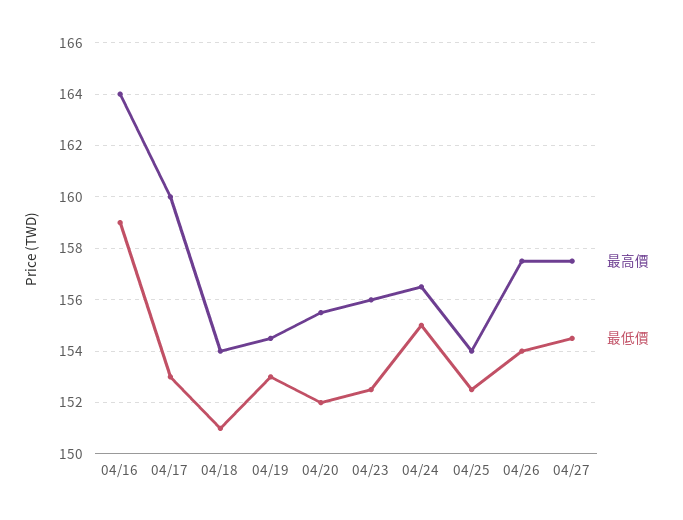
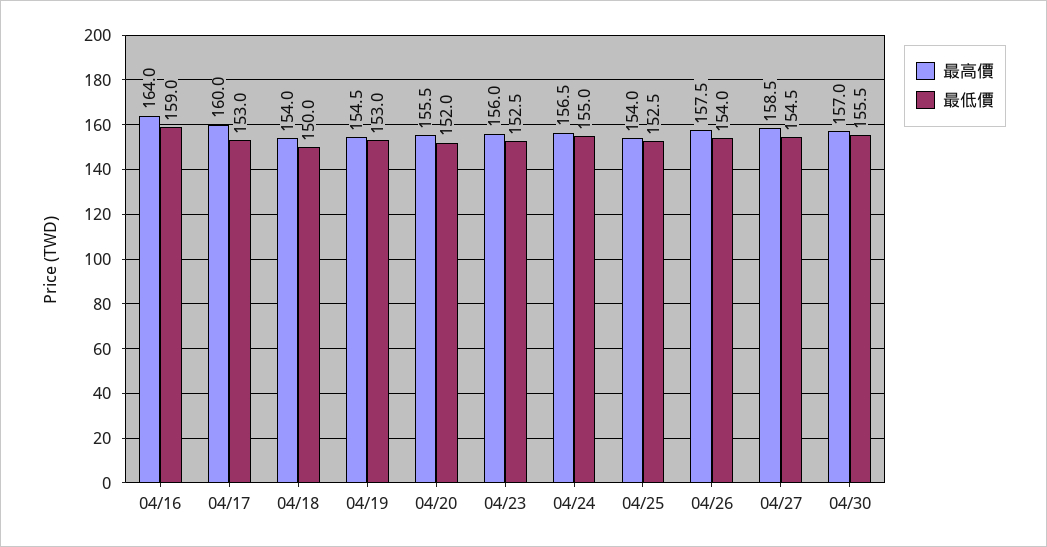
最低價, 04/18: 151 -> 150
最高價, 04/27: 157.5 -> 158.5
最高價, 04/30: none -> 157
最低價, 04/30: none -> 155.5

